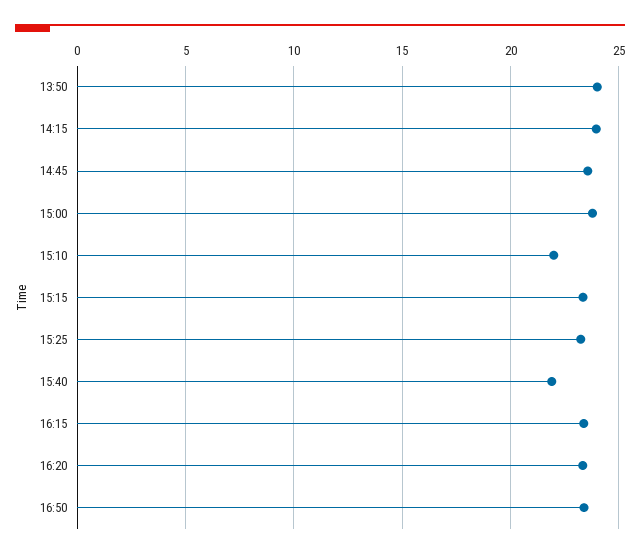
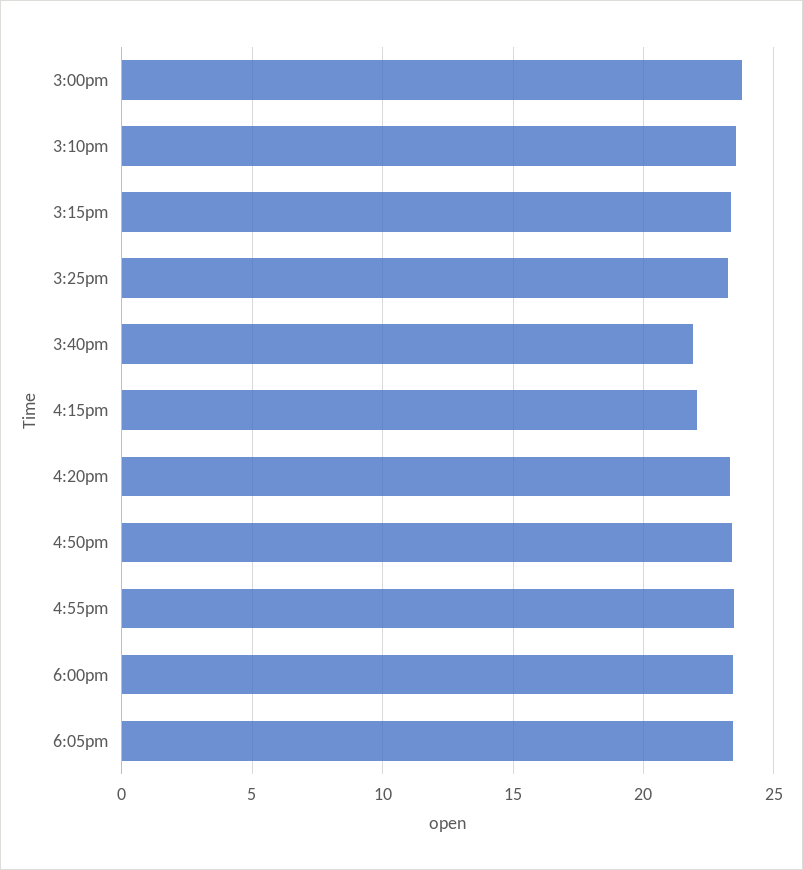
13:50: 24 -> none
14:15: 24 -> none
14:45: 23.5 -> none
15:10: 22 -> 23.5
16:15: 23.5 -> 22
4:55pm: none -> 23.5
6:00pm: none -> 23.5
6:05pm: none -> 23.5

